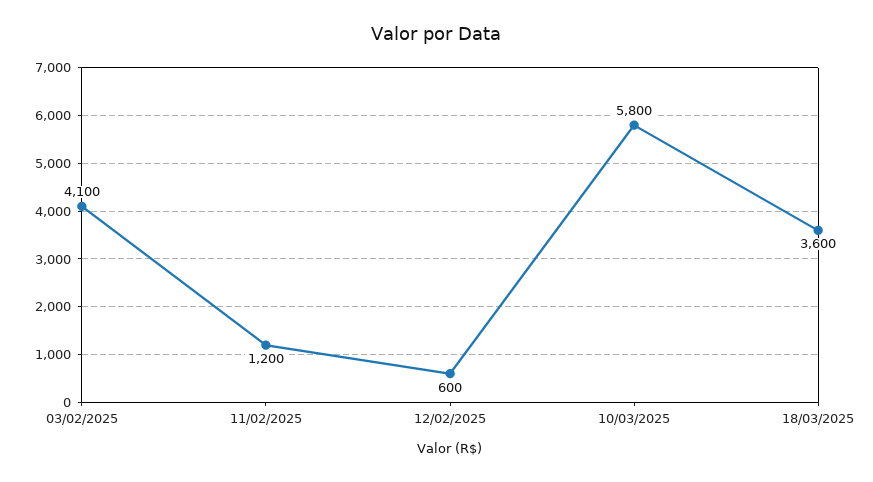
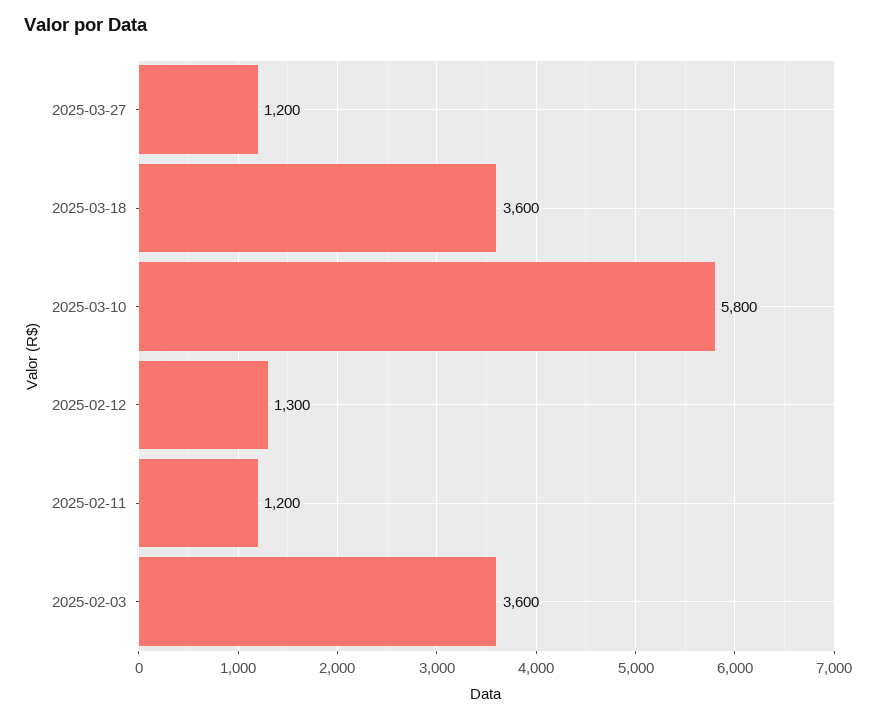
03/02/2025: 4100 -> 3600
12/02/2025: 600 -> 1300
2025-03-27: none -> 1200

